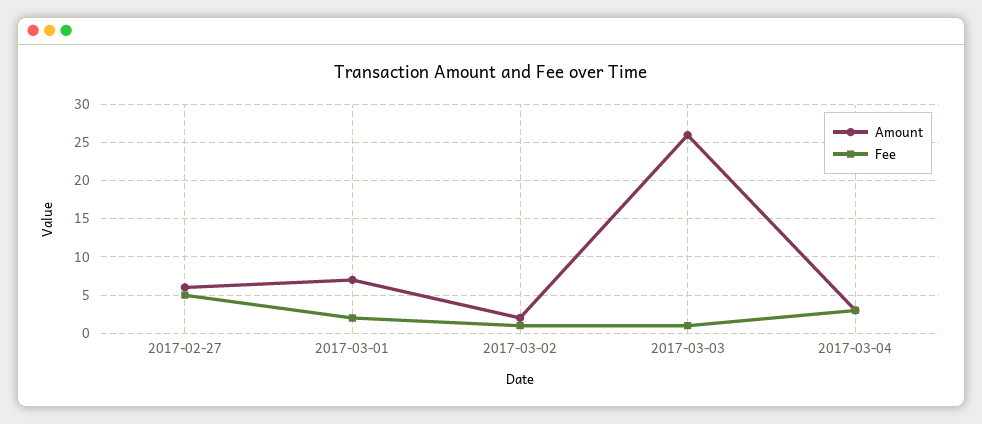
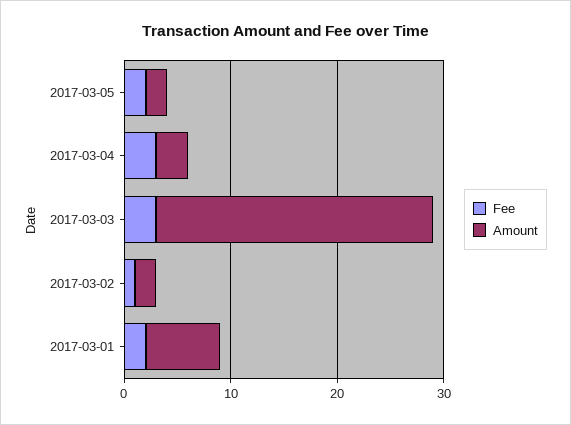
Amount, 2017-02-27: 6 -> none
Fee, 2017-02-27: 5 -> none
Fee, 2017-03-03: 1 -> 3
Fee, 2017-03-05: none -> 2
Amount, 2017-03-05: none -> 2

